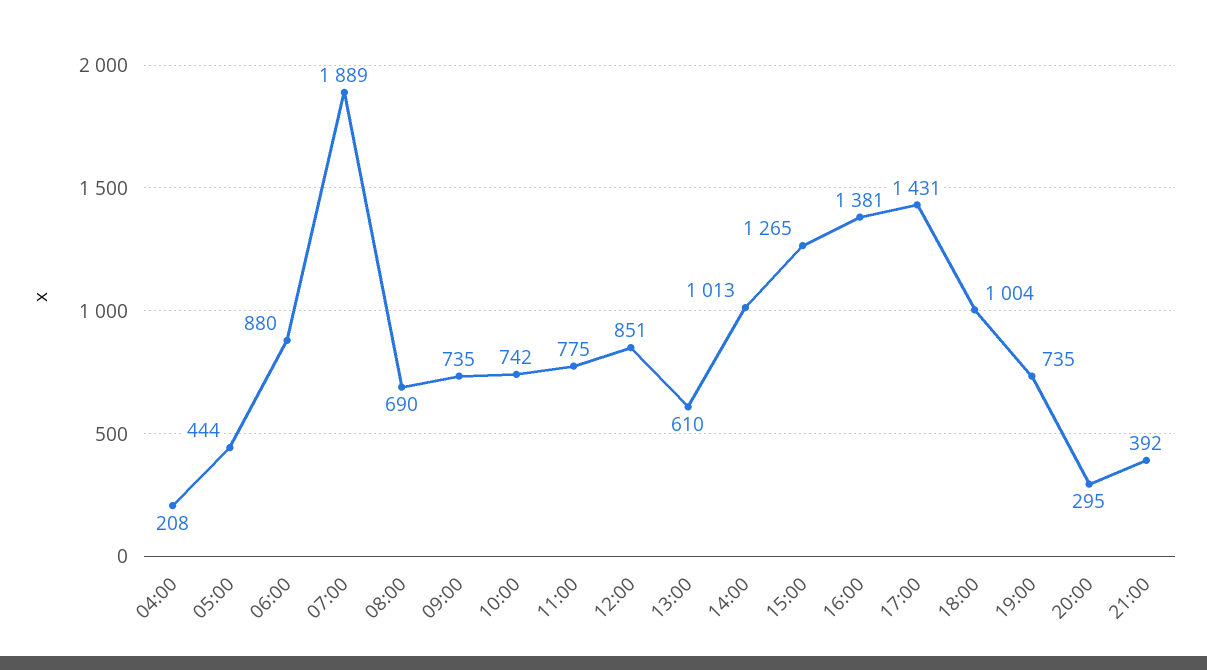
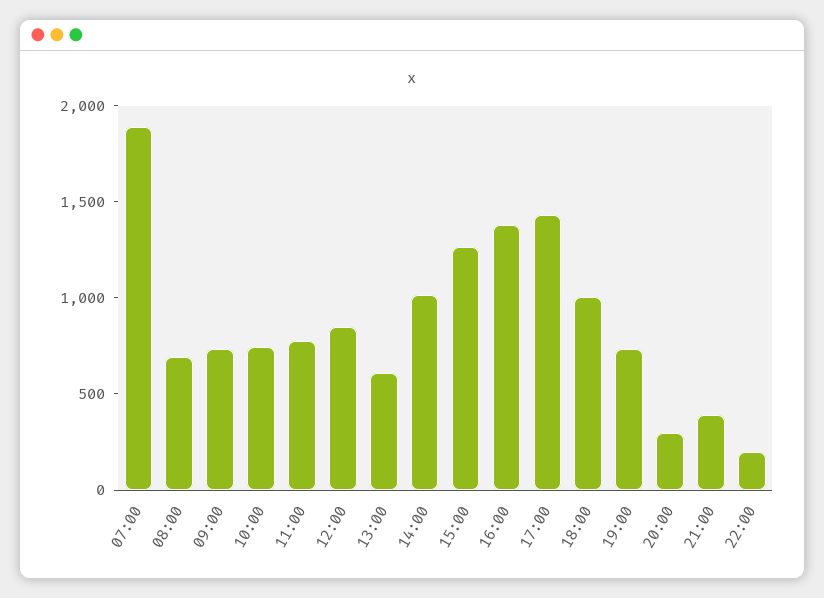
04:00: 208 -> none
05:00: 444 -> none
06:00: 880 -> none
22:00: none -> 200

